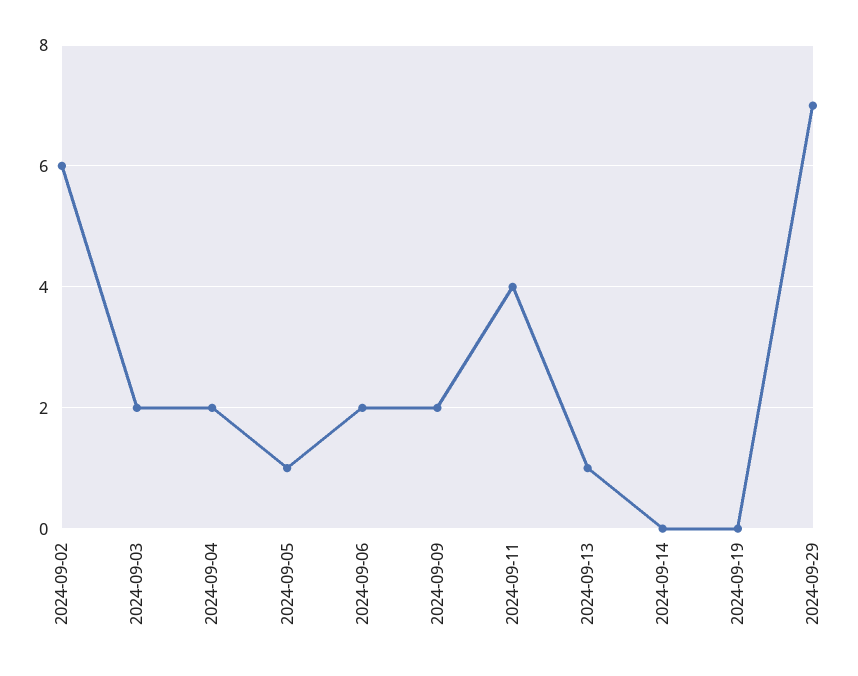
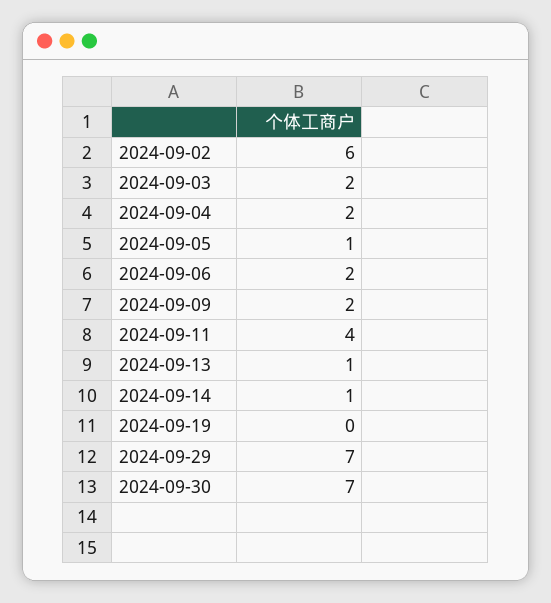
2024-09-14: 0 -> 1
2024-09-30: none -> 7

